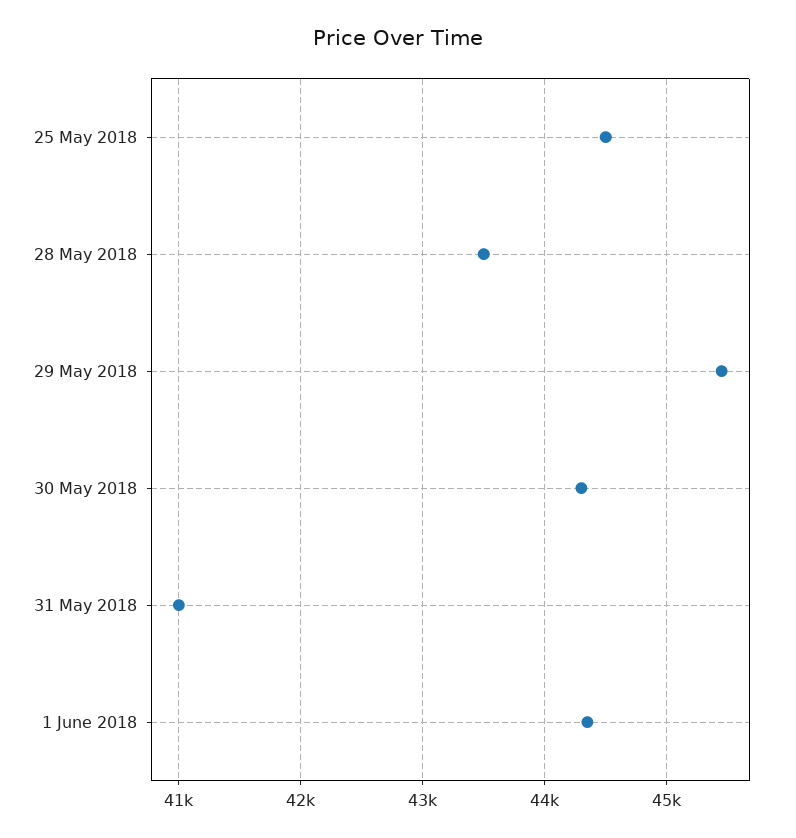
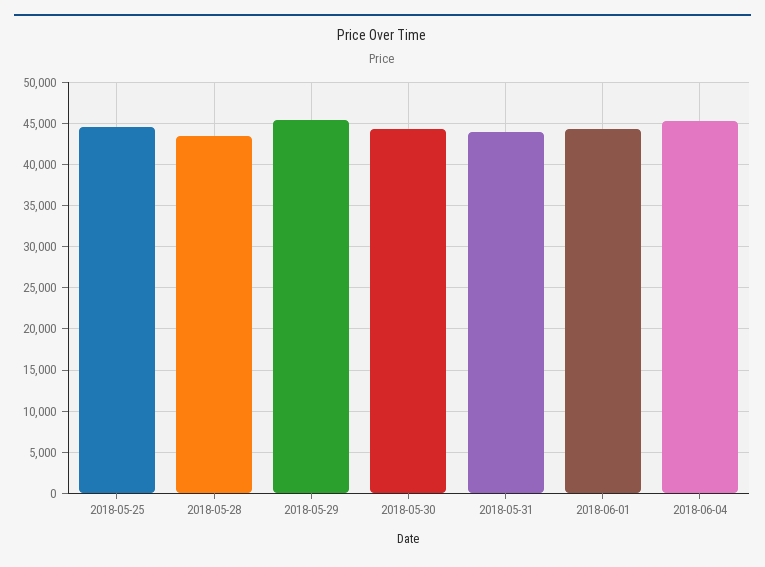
31 May 2018: 41000 -> 44000
2018-06-04: none -> 45000

